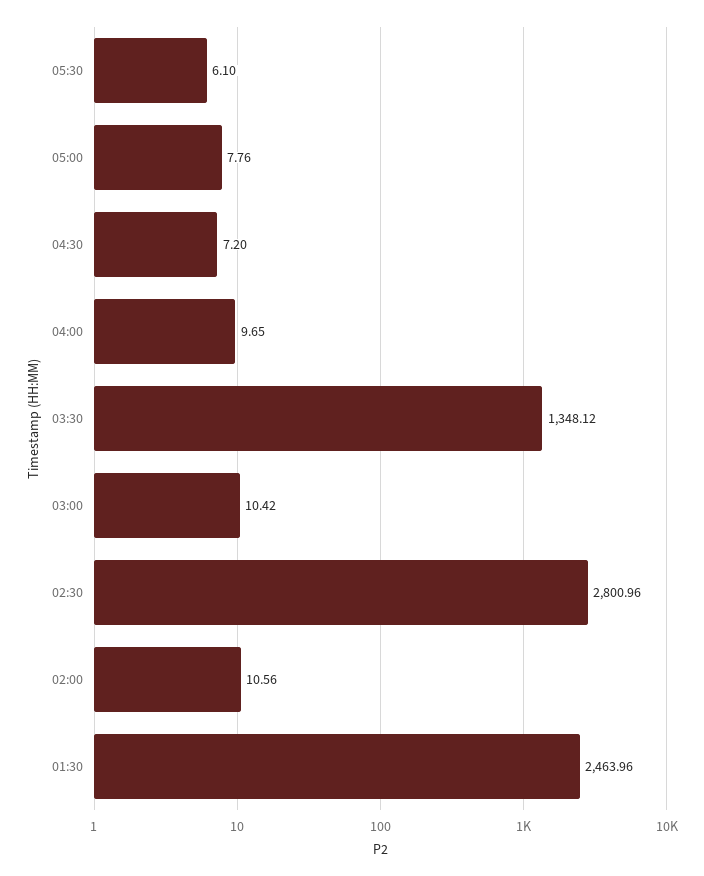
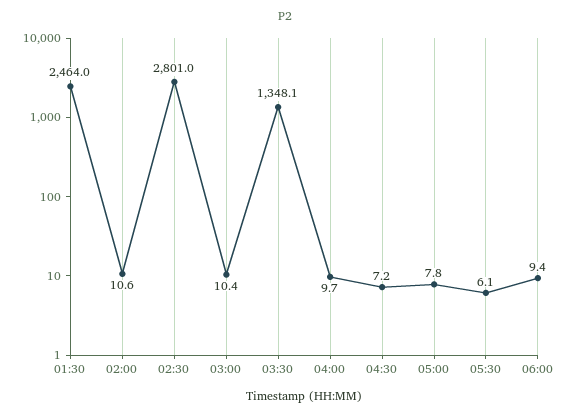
06:00: none -> 9.4

